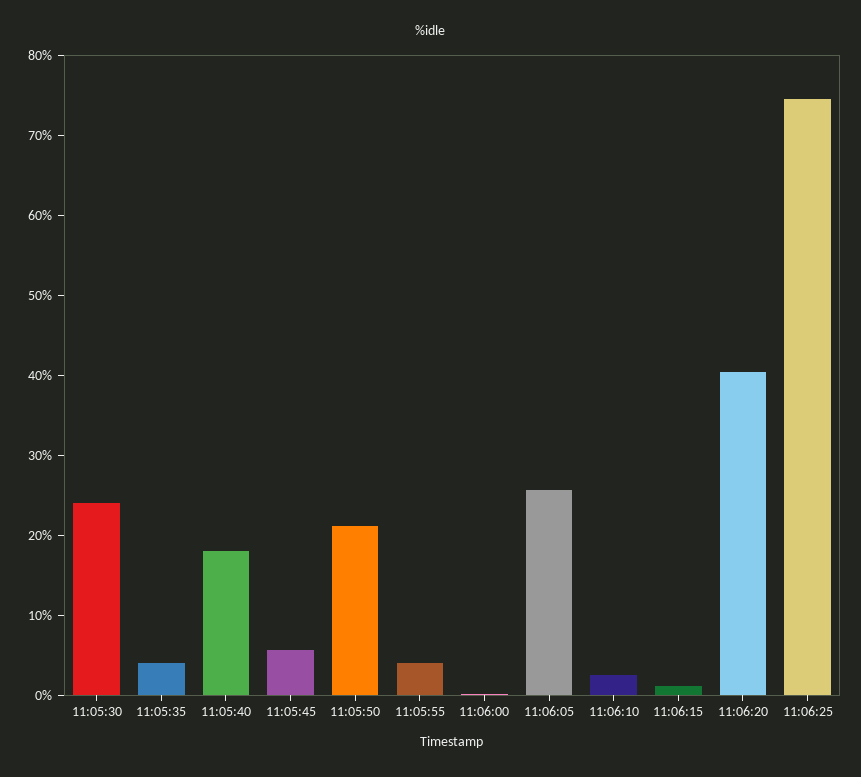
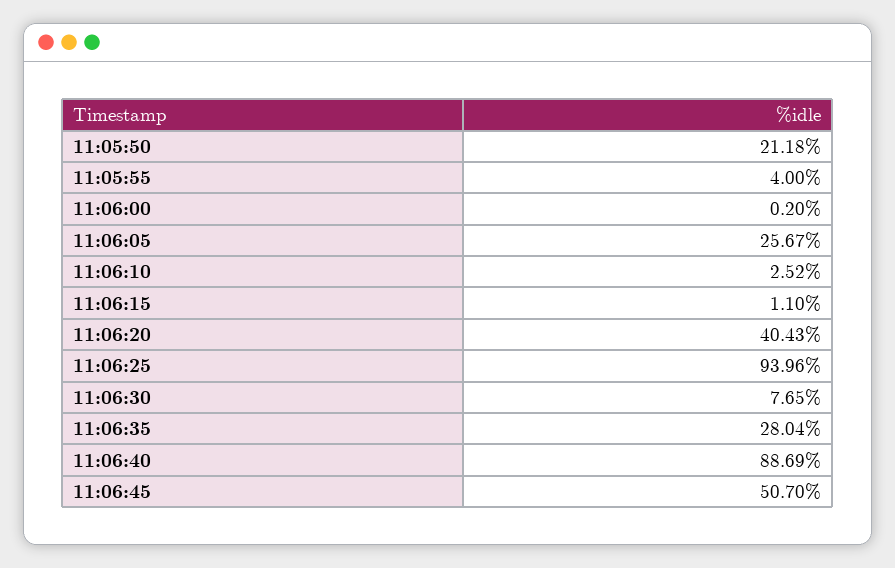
11:05:30: 24 -> none
11:05:35: 4 -> none
11:05:40: 18 -> none
11:05:45: 6 -> none
11:06:25: 74 -> 93.96
11:06:30: none -> 7.65
11:06:35: none -> 28.04
11:06:40: none -> 88.69
11:06:45: none -> 50.7

